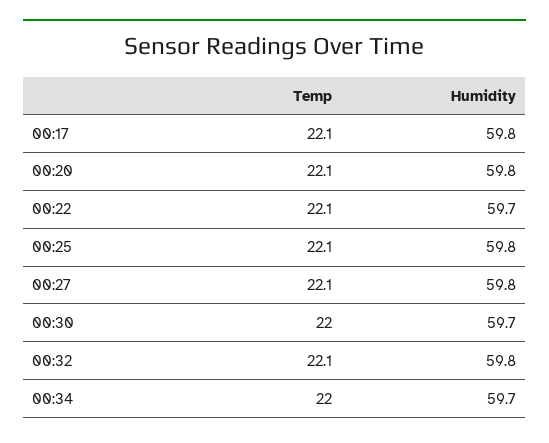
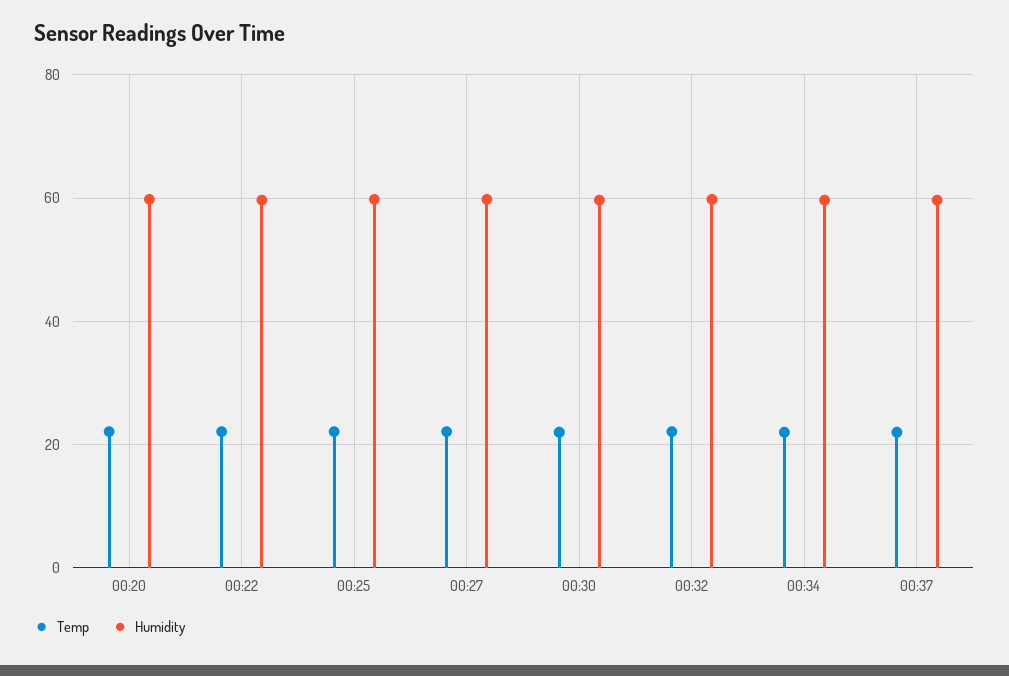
Temp, 00:17: 22.1 -> none
Humidity, 00:17: 59.8 -> none
Temp, 00:37: none -> 22
Humidity, 00:37: none -> 60

